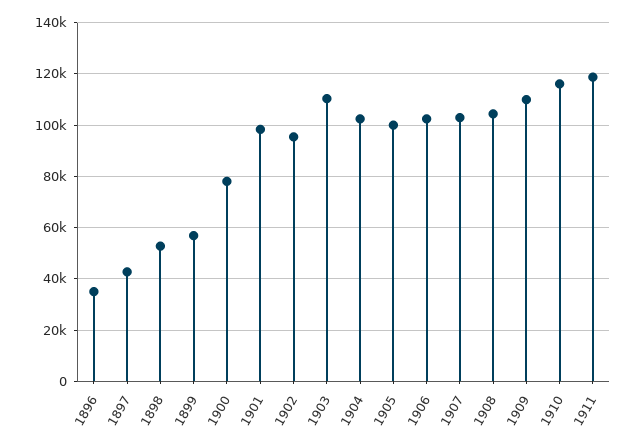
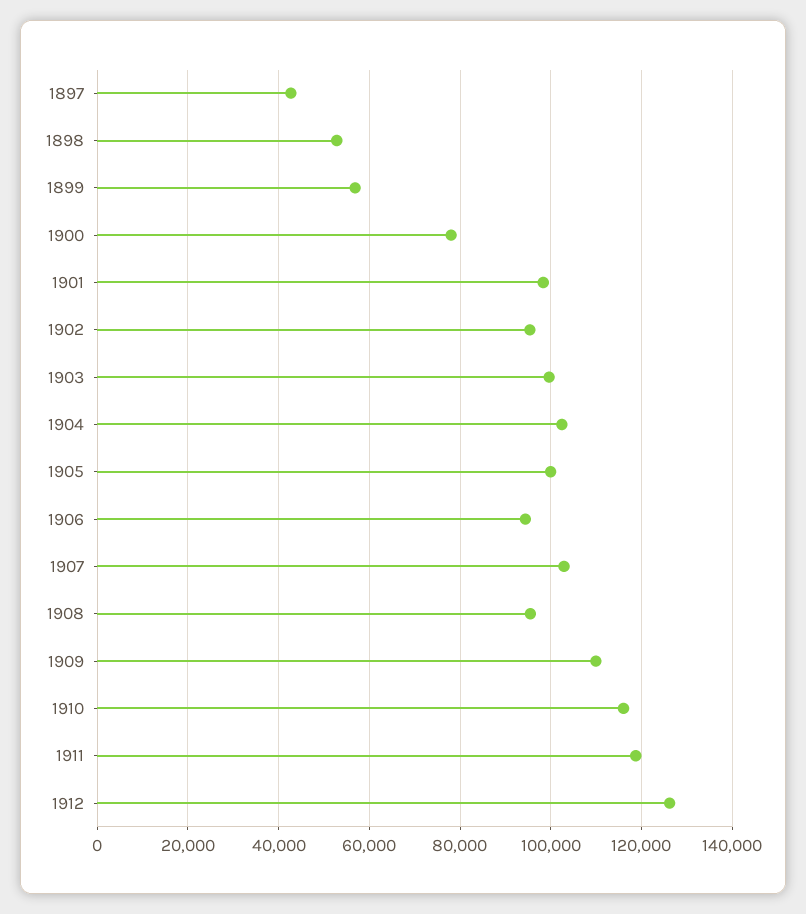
1896: 35000 -> none
1903: 110000 -> 100000
1906: 102500 -> 94000
1908: 105000 -> 96000
1912: none -> 126000

